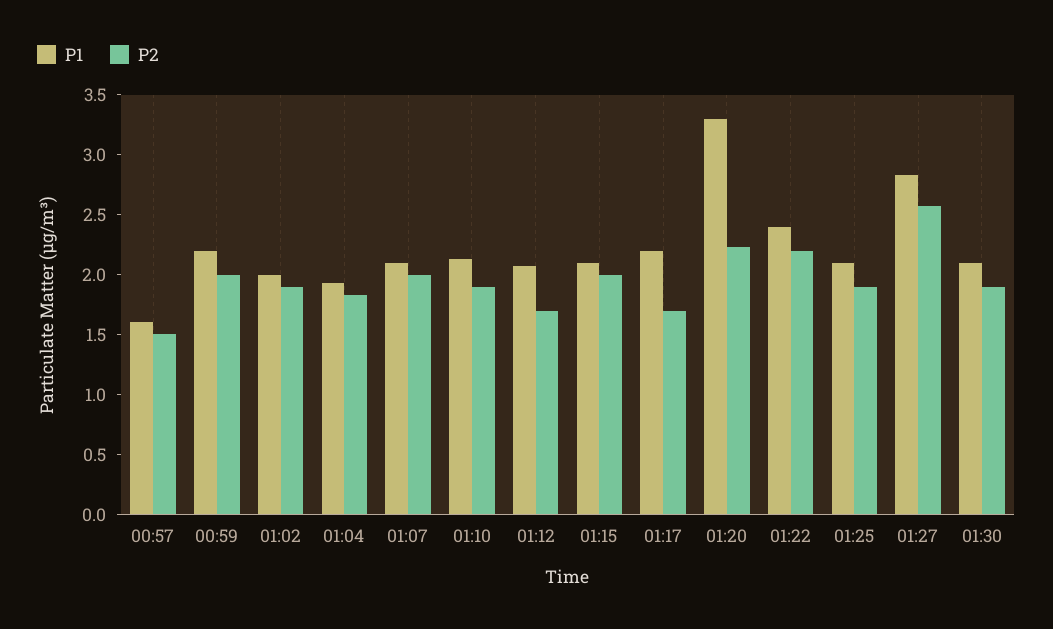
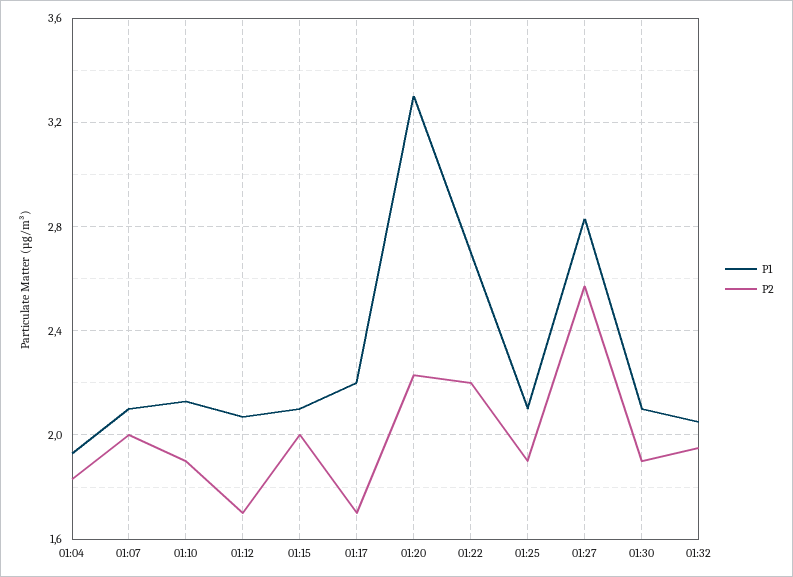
P1, 00:57: 1.6 -> none
P2, 00:57: 1.5 -> none
P1, 00:59: 2.2 -> none
P2, 00:59: 2 -> none
P1, 01:02: 2 -> none
P2, 01:02: 1.9 -> none
P1, 01:22: 2.4 -> 2.7
P1, 01:32: none -> 2.05
P2, 01:32: none -> 1.95

